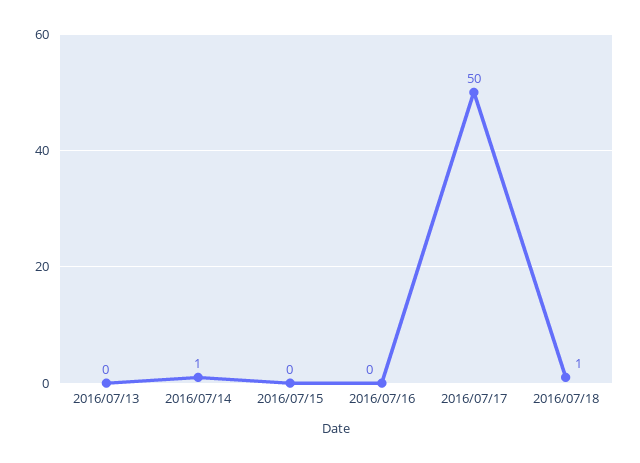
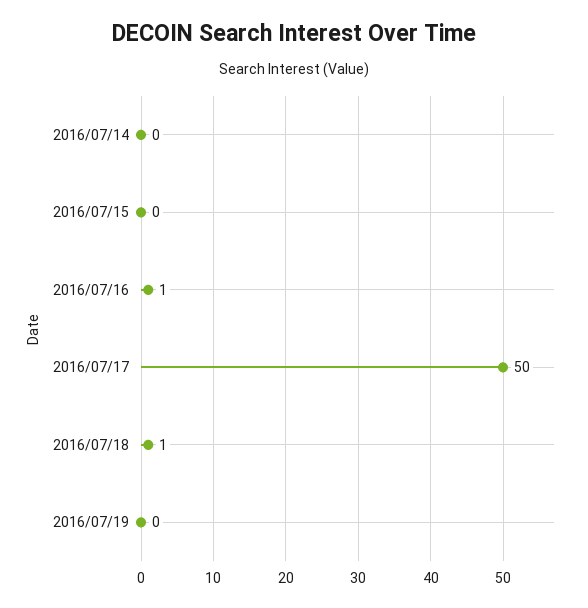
2016/07/13: 0 -> none
2016/07/14: 1 -> 0
2016/07/16: 0 -> 1
2016/07/19: none -> 0

